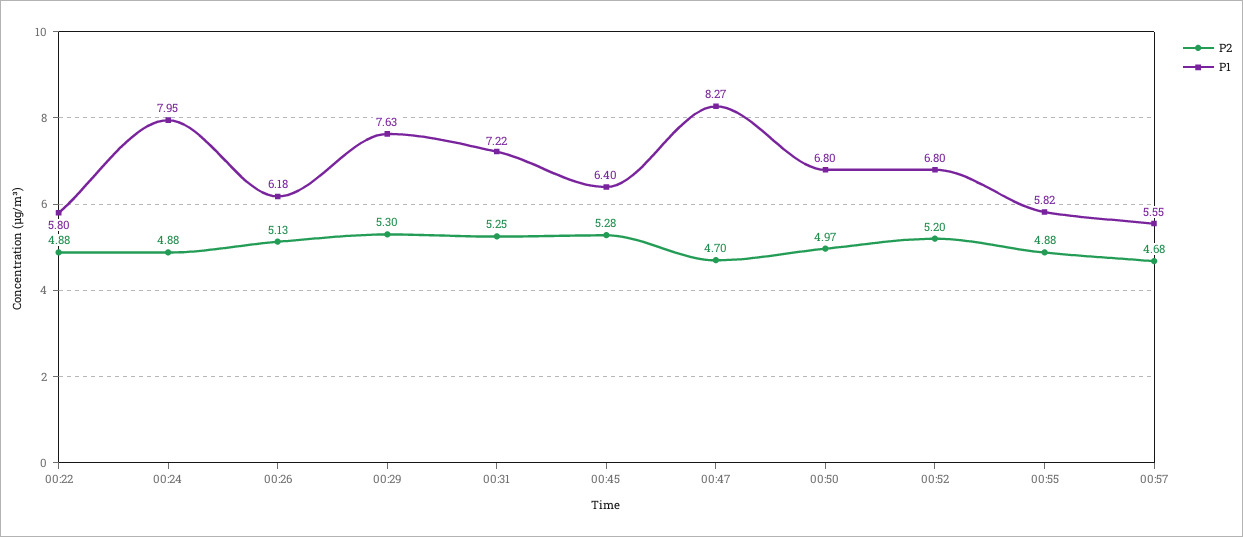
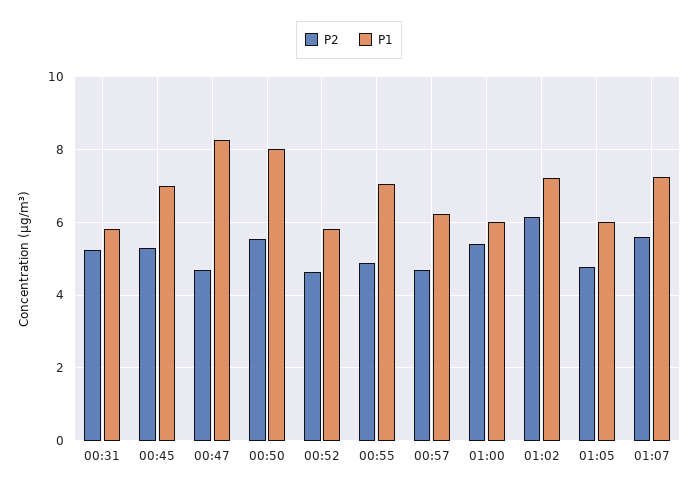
P2, 00:22: 4.88 -> none
P1, 00:22: 5.8 -> none
P2, 00:24: 4.88 -> none
P1, 00:24: 7.95 -> none
P2, 00:26: 5.13 -> none
P1, 00:26: 6.18 -> none
P2, 00:29: 5.3 -> none
P1, 00:29: 7.63 -> none
P1, 00:31: 7.22 -> 5.8
P1, 00:45: 6.4 -> 7
P2, 00:50: 4.97 -> 5.6
P1, 00:50: 6.8 -> 8
P2, 00:52: 5.2 -> 4.6
P1, 00:52: 6.8 -> 5.8
P1, 00:55: 5.82 -> 7
P1, 00:57: 5.55 -> 6.2
P2, 01:00: none -> 5.4
P1, 01:00: none -> 6
P2, 01:02: none -> 6.2
P1, 01:02: none -> 7.2
P2, 01:05: none -> 4.8
P1, 01:05: none -> 6
P2, 01:07: none -> 5.6
P1, 01:07: none -> 7.2

